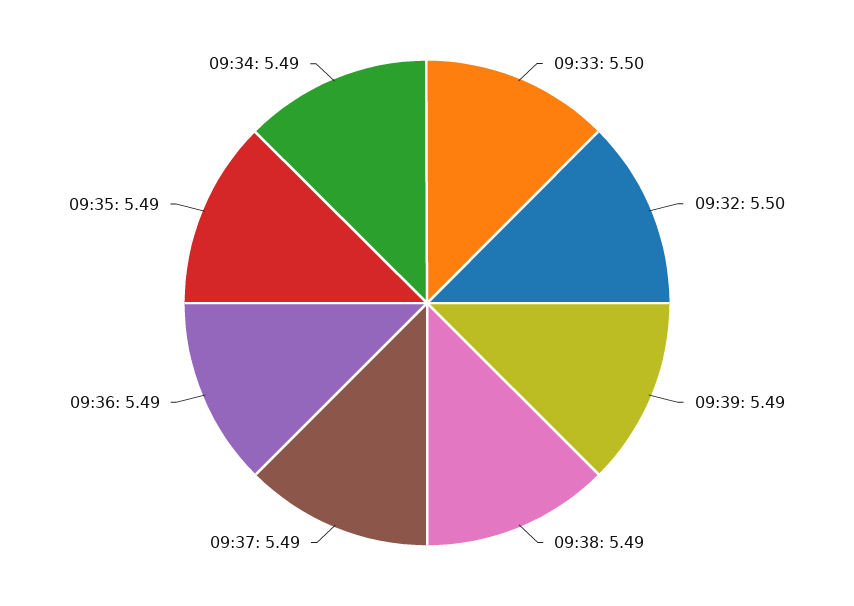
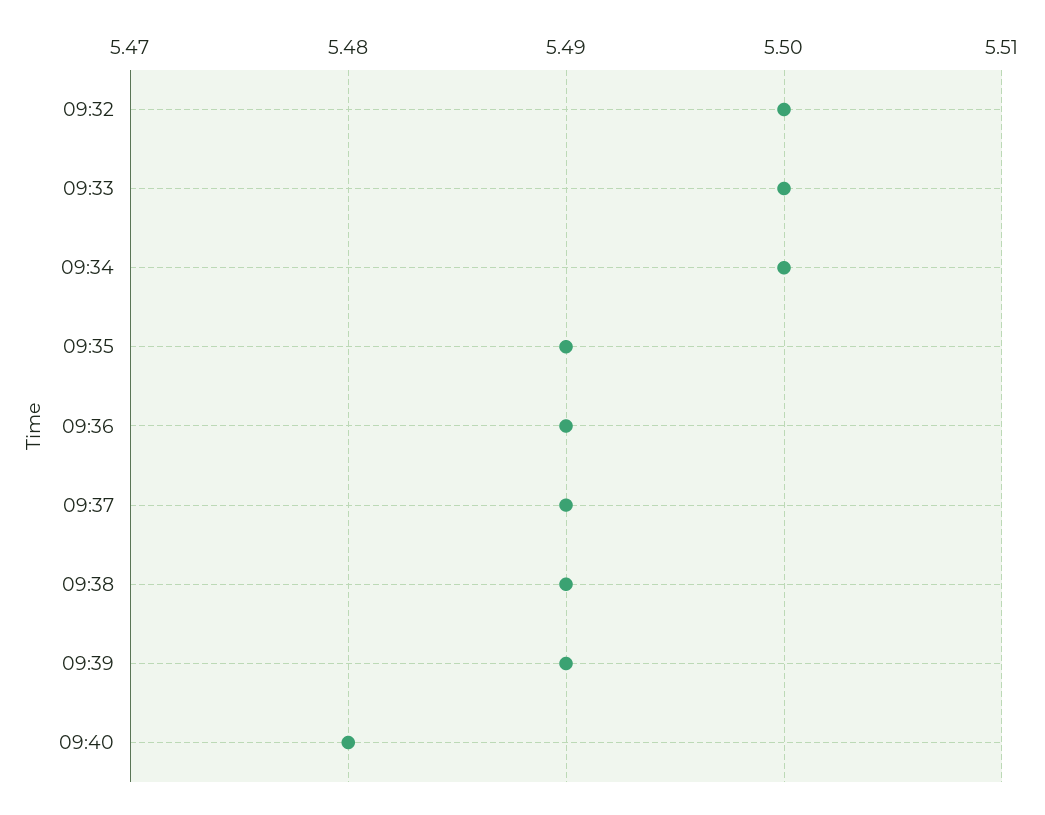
09:34: 5.49 -> 5.5
09:40: none -> 5.48

